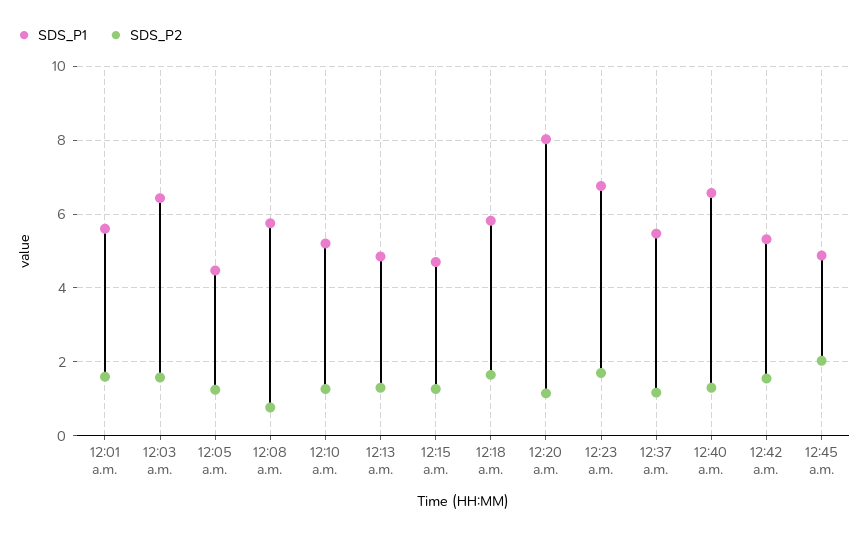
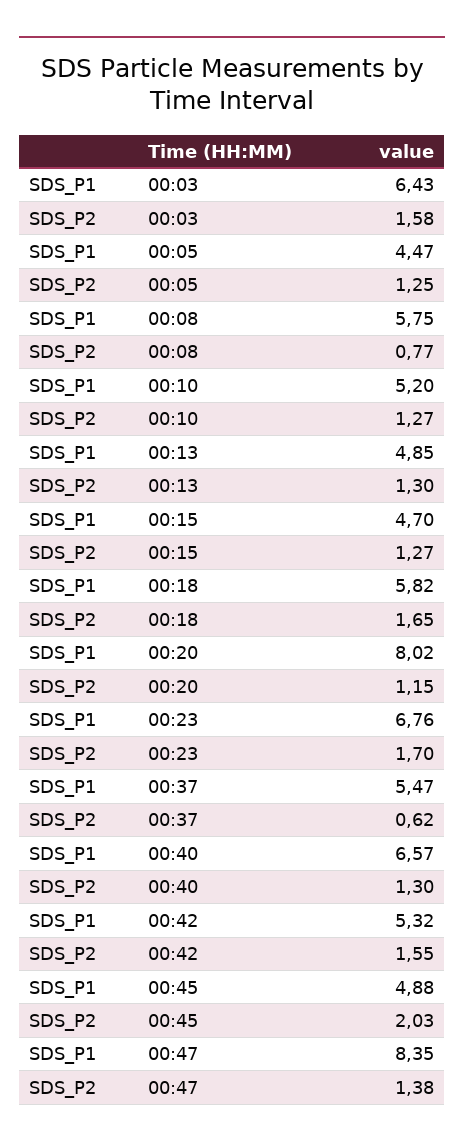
SDS_P1, 12:01 a.m.: 5.6 -> none
SDS_P2, 12:01 a.m.: 1.6 -> none
SDS_P2, 12:37 a.m.: 1.2 -> 0.62
SDS_P1, 00:47: none -> 8.35
SDS_P2, 00:47: none -> 1.38

